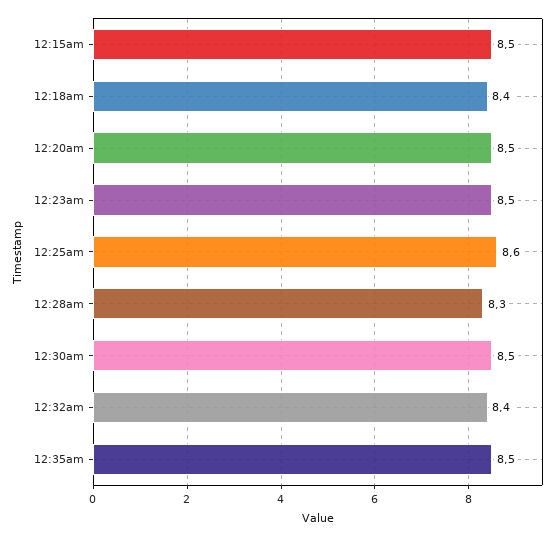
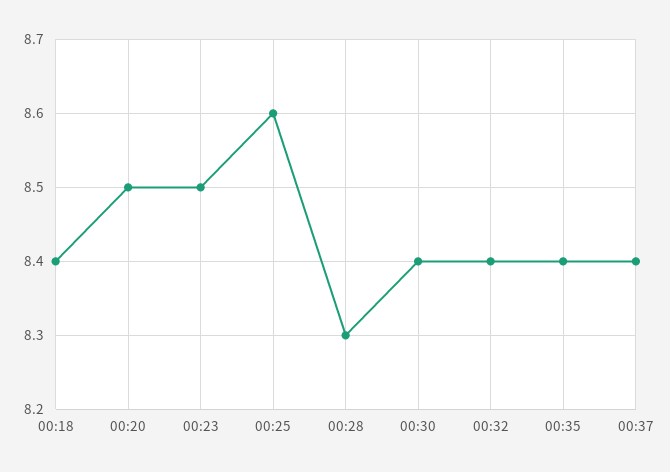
12:15am: 8.5 -> none
12:30am: 8.5 -> 8.4
12:35am: 8.5 -> 8.4
00:37: none -> 8.4

